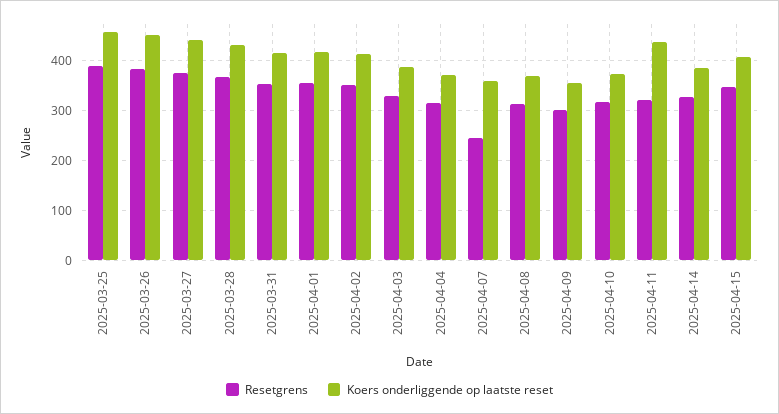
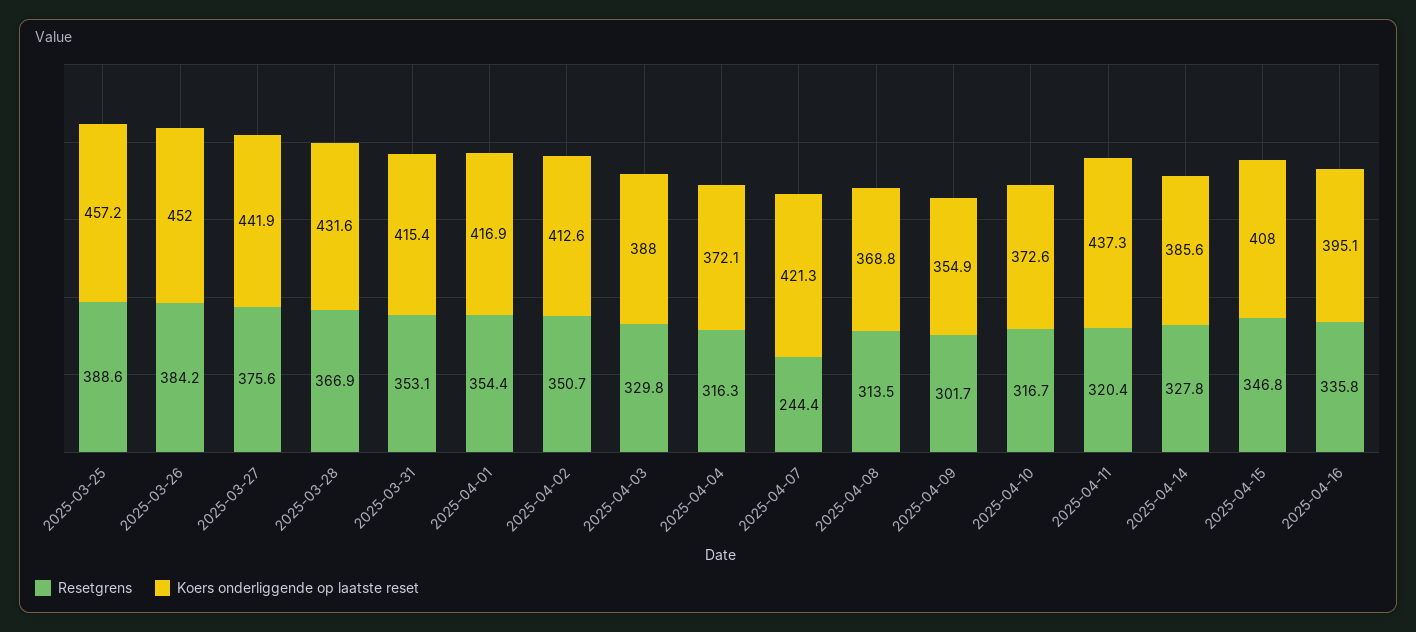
Koers onderliggende op laatste reset, 2025-04-07: 360 -> 421.3
Resetgrens, 2025-04-16: none -> 335.8
Koers onderliggende op laatste reset, 2025-04-16: none -> 395.1

